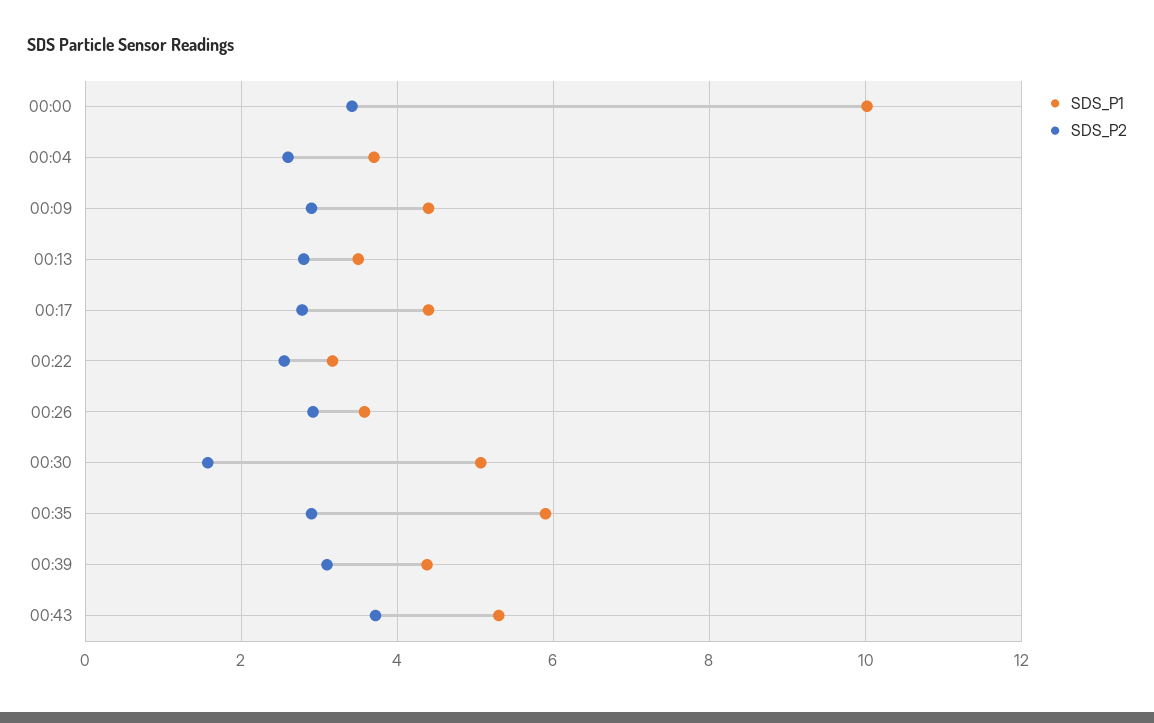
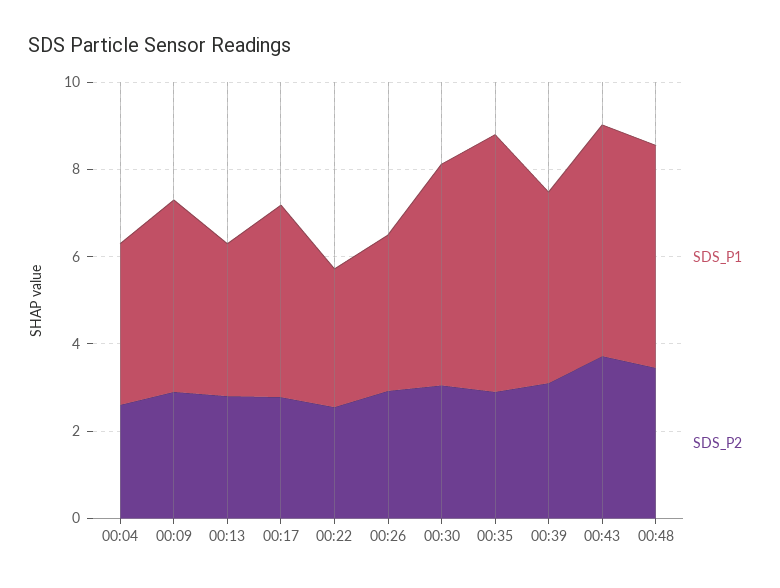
SDS_P1, 00:00: 10 -> none
SDS_P2, 00:00: 3.4 -> none
SDS_P2, 00:30: 1.6 -> 3
SDS_P1, 00:48: none -> 5
SDS_P2, 00:48: none -> 3.5

